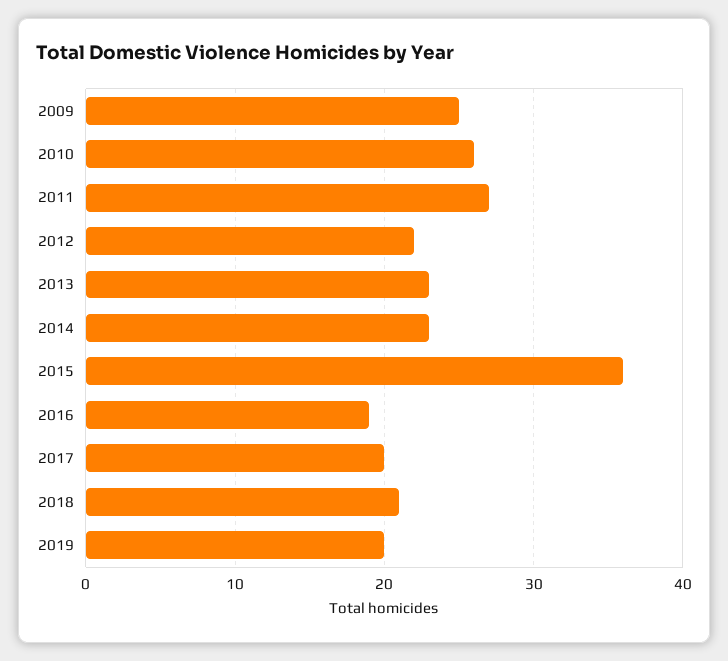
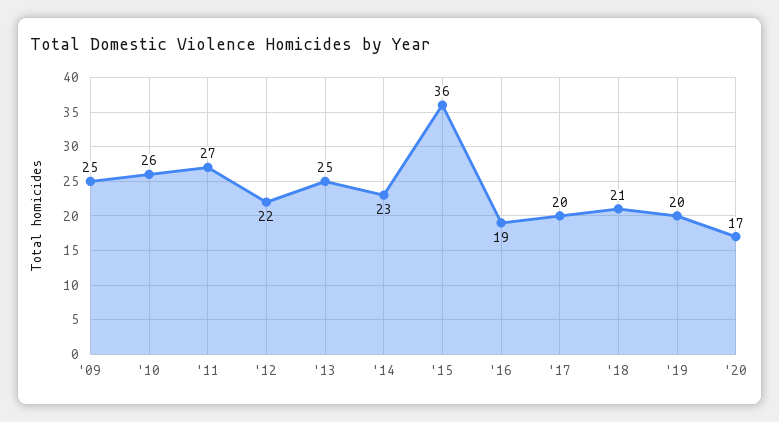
2013: 23 -> 25
'20: none -> 17

